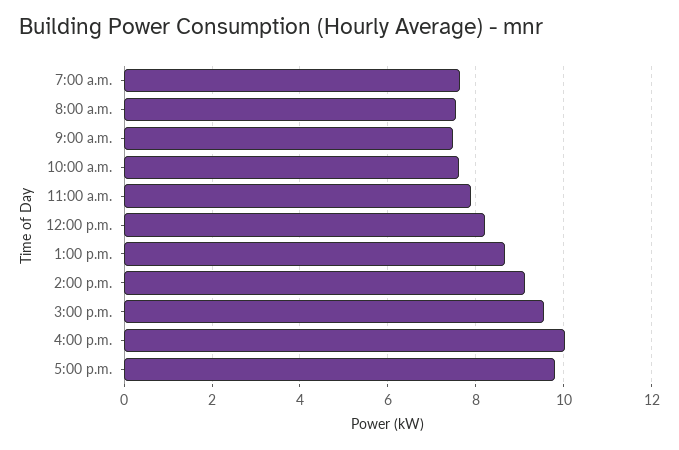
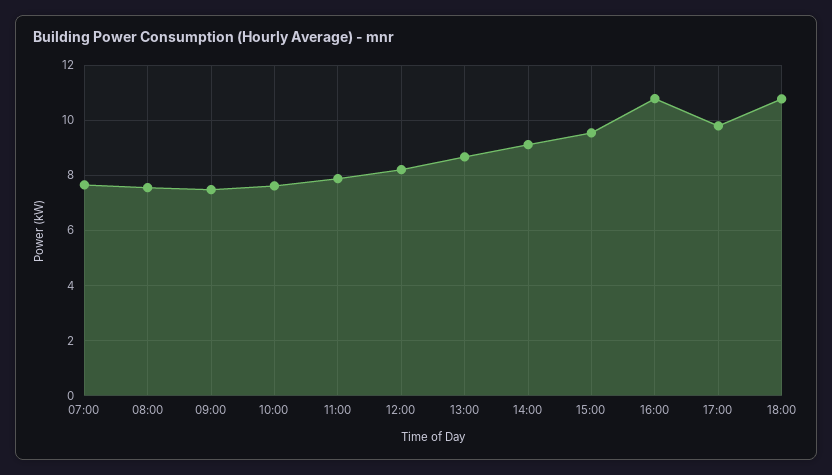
4:00 p.m.: 10 -> 10.75
18:00: none -> 10.75

